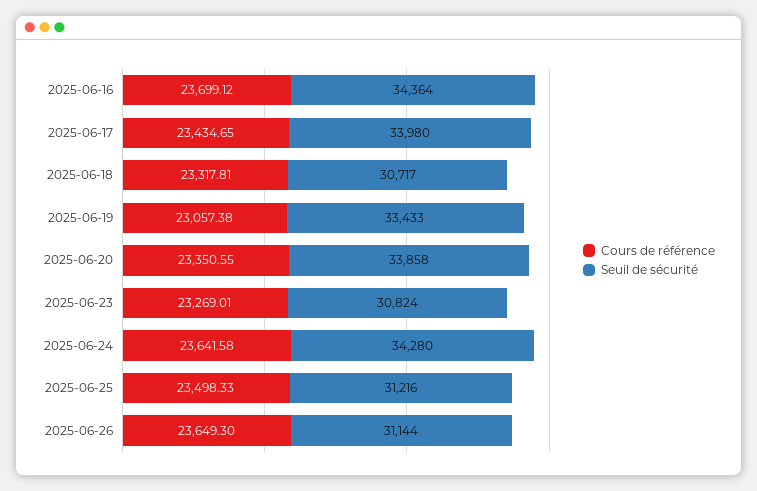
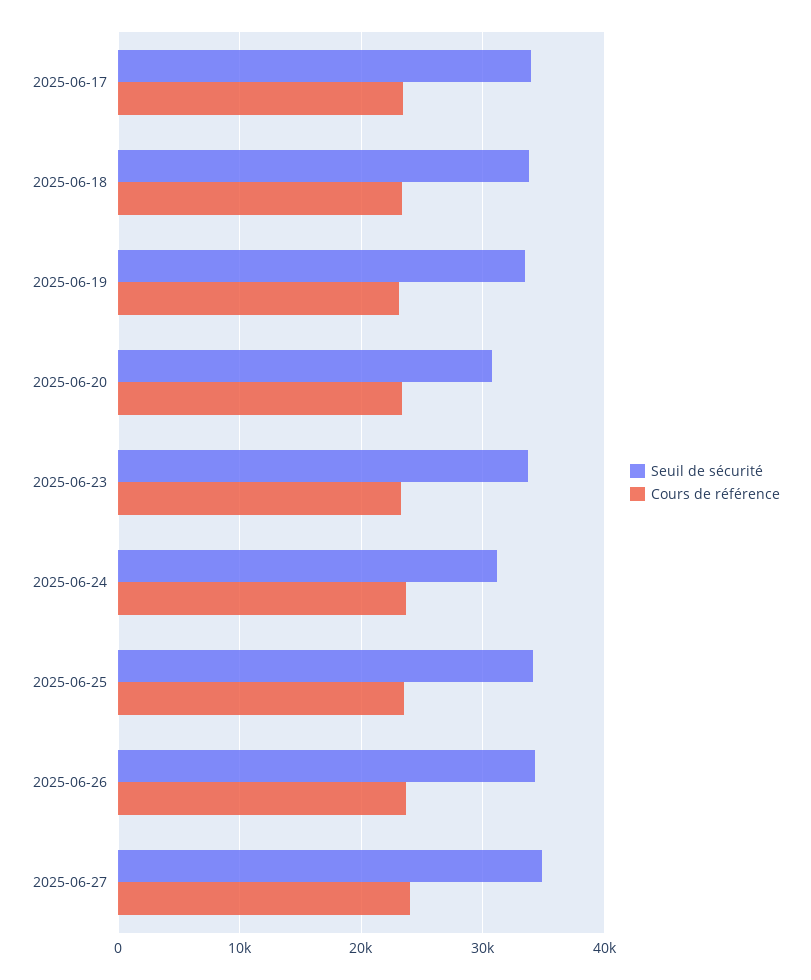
Cours de référence, 2025-06-16: 23699.12 -> none
Seuil de sécurité, 2025-06-16: 34364 -> none
Seuil de sécurité, 2025-06-18: 30717 -> 34000
Seuil de sécurité, 2025-06-20: 33858 -> 31000
Seuil de sécurité, 2025-06-23: 30824 -> 34000
Seuil de sécurité, 2025-06-24: 34280 -> 31000
Seuil de sécurité, 2025-06-25: 31216 -> 34000
Seuil de sécurité, 2025-06-26: 31144 -> 34000
Seuil de sécurité, 2025-06-27: none -> 35000
Cours de référence, 2025-06-27: none -> 24000

